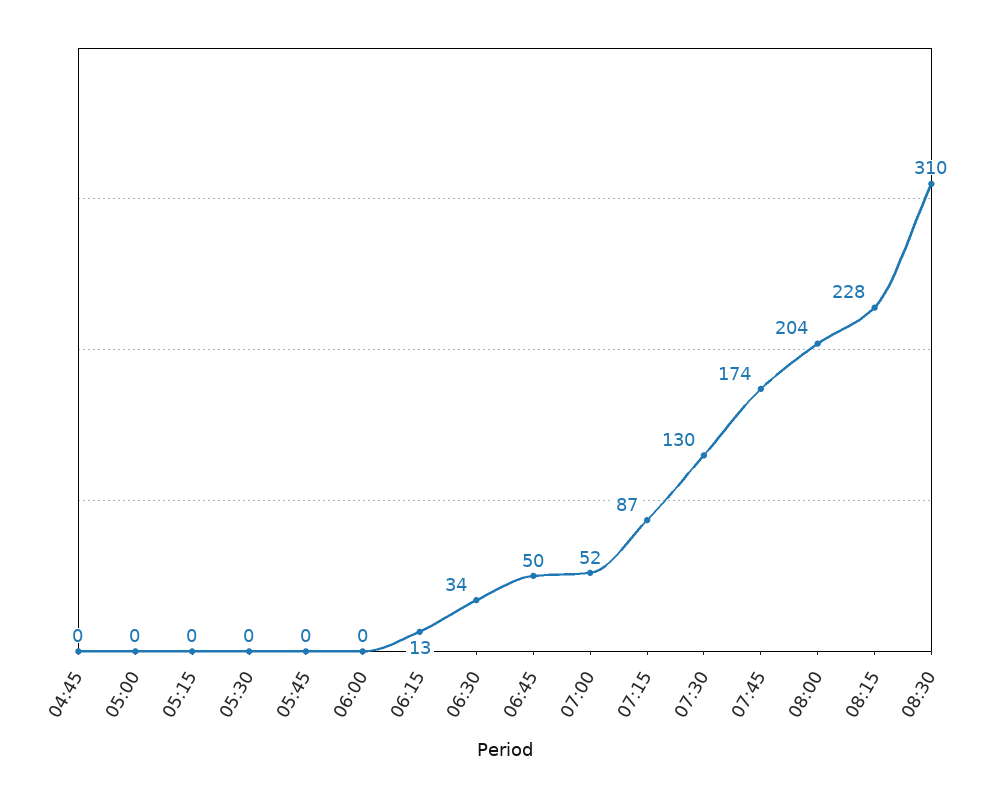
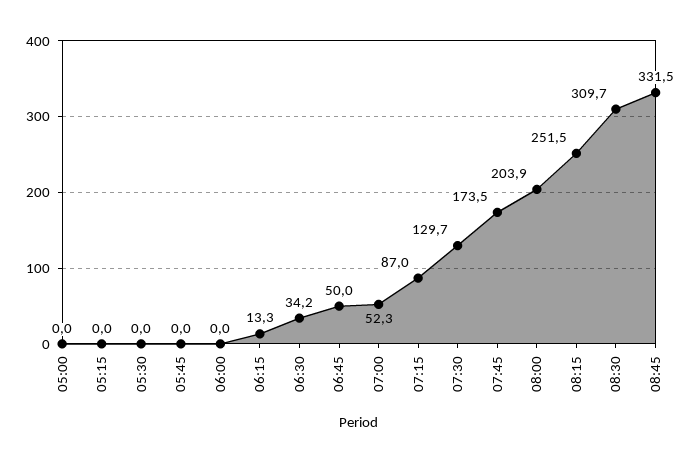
04:45: 0 -> none
08:15: 228 -> 251.5
08:45: none -> 331.5

